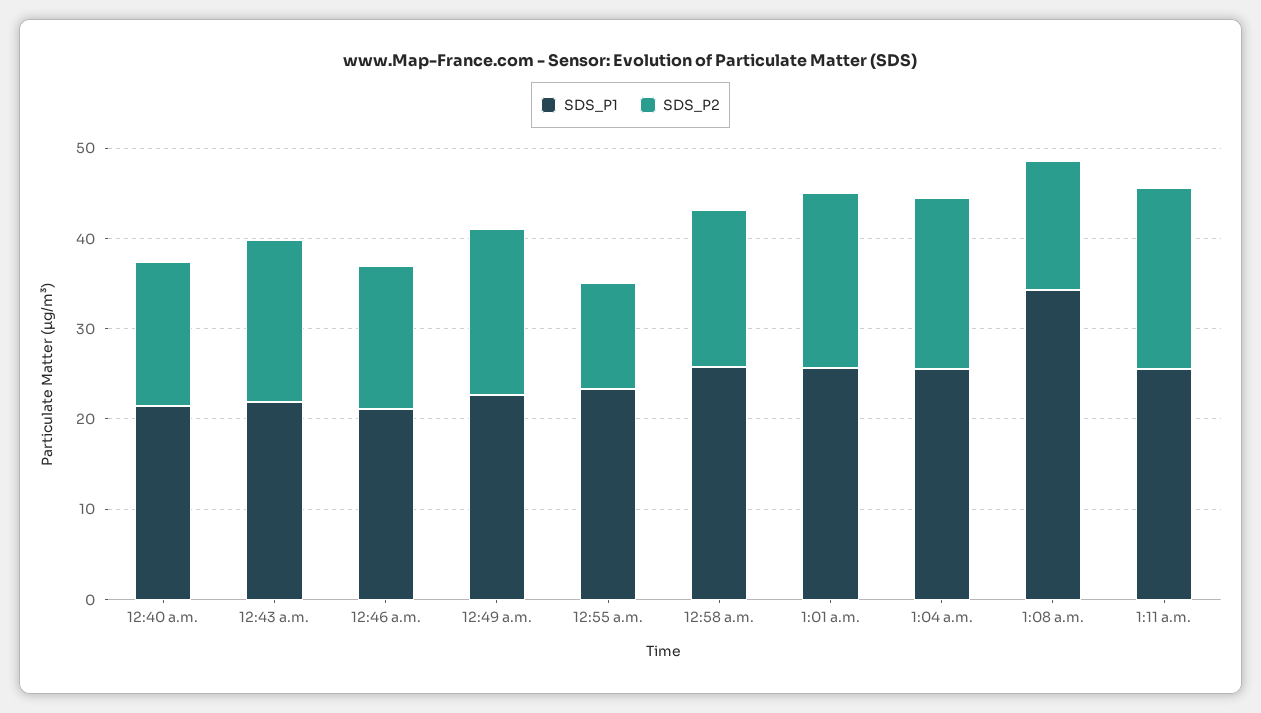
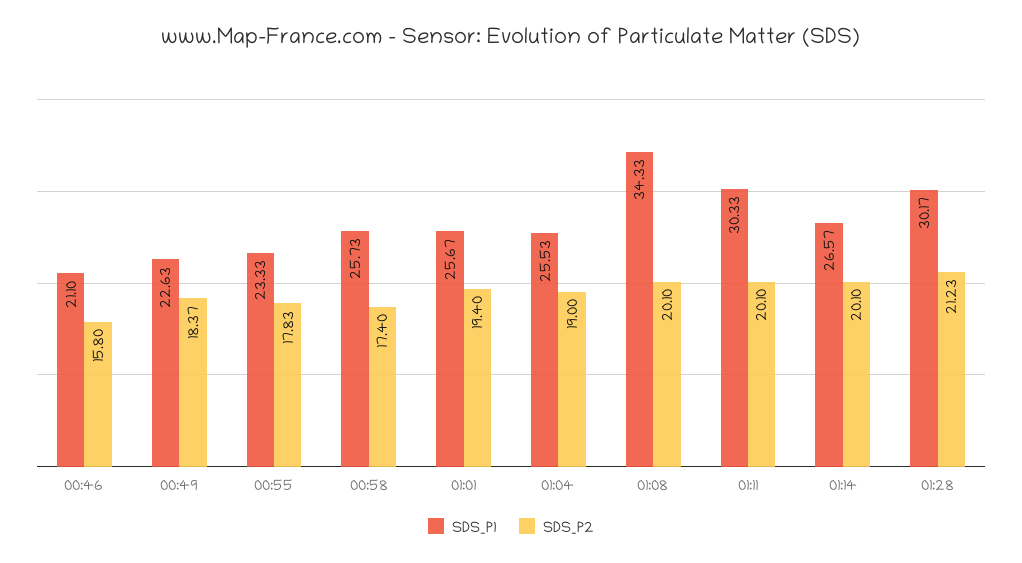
SDS_P1, 12:40 a.m.: 22 -> none
SDS_P2, 12:40 a.m.: 16 -> none
SDS_P1, 12:43 a.m.: 22 -> none
SDS_P2, 12:43 a.m.: 18 -> none
SDS_P2, 12:55 a.m.: 12 -> 17.83
SDS_P2, 1:08 a.m.: 14 -> 20.1
SDS_P1, 1:11 a.m.: 26 -> 30.33
SDS_P1, 01:14: none -> 26.57
SDS_P2, 01:14: none -> 20.1
SDS_P1, 01:28: none -> 30.17
SDS_P2, 01:28: none -> 21.23

